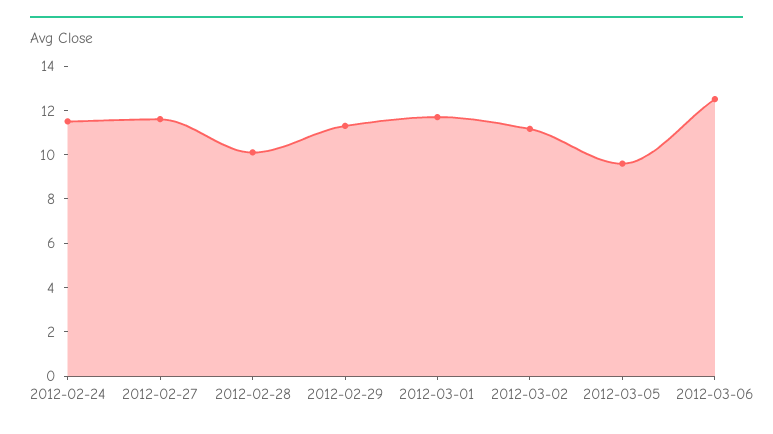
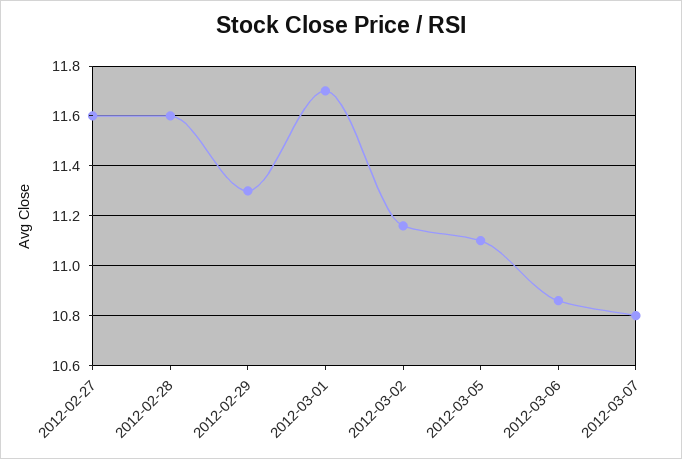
2012-02-24: 11.5 -> none
2012-02-28: 10 -> 11.6
2012-03-05: 9.5 -> 11.1
2012-03-06: 12.5 -> 10.85
2012-03-07: none -> 10.8

